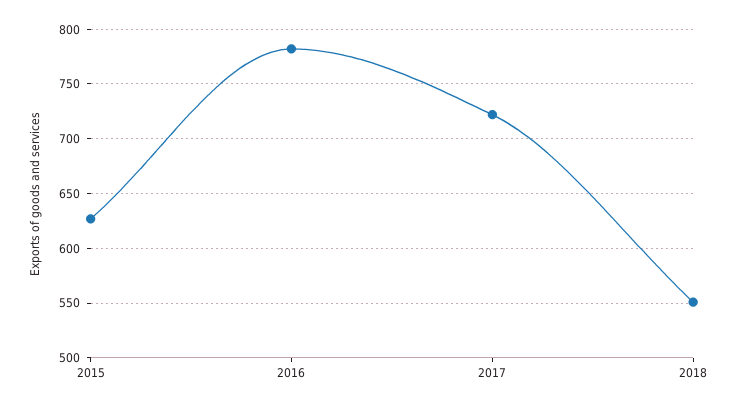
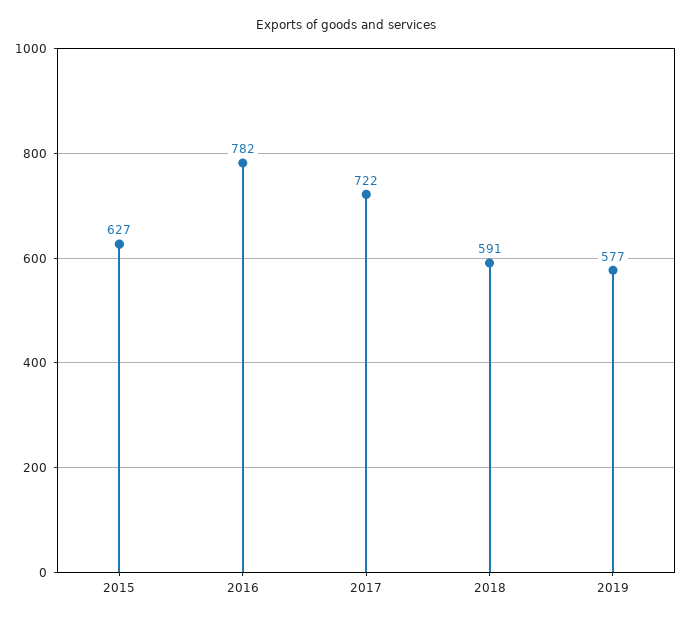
2018: 550 -> 591
2019: none -> 577

